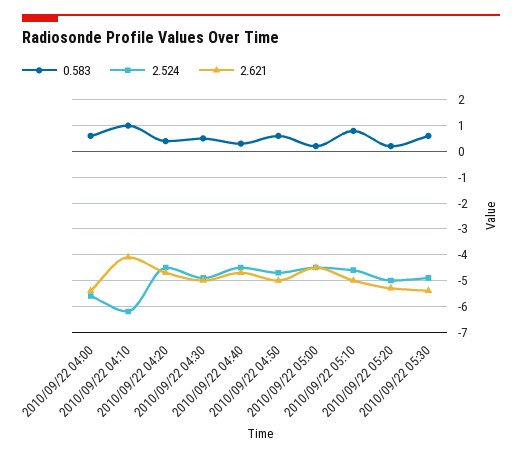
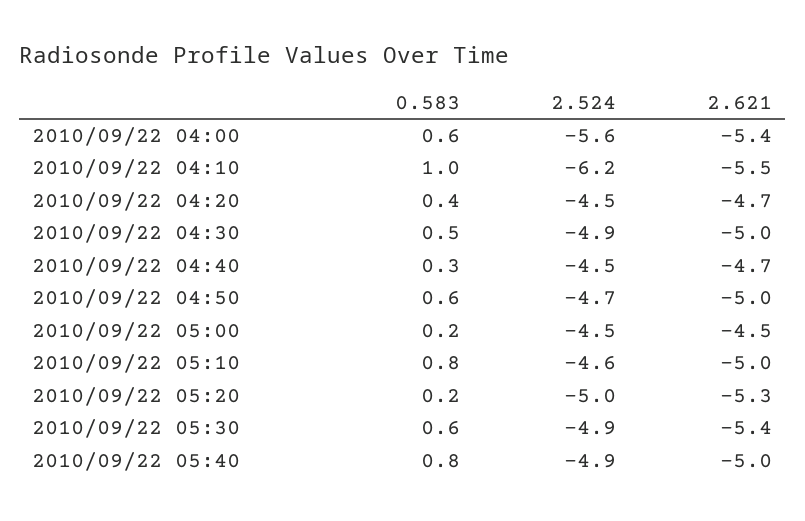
2.621, 2010/09/22 04:10: -4 -> -5.5
0.583, 2010/09/22 05:40: none -> 0.8
2.524, 2010/09/22 05:40: none -> -4.9
2.621, 2010/09/22 05:40: none -> -5

